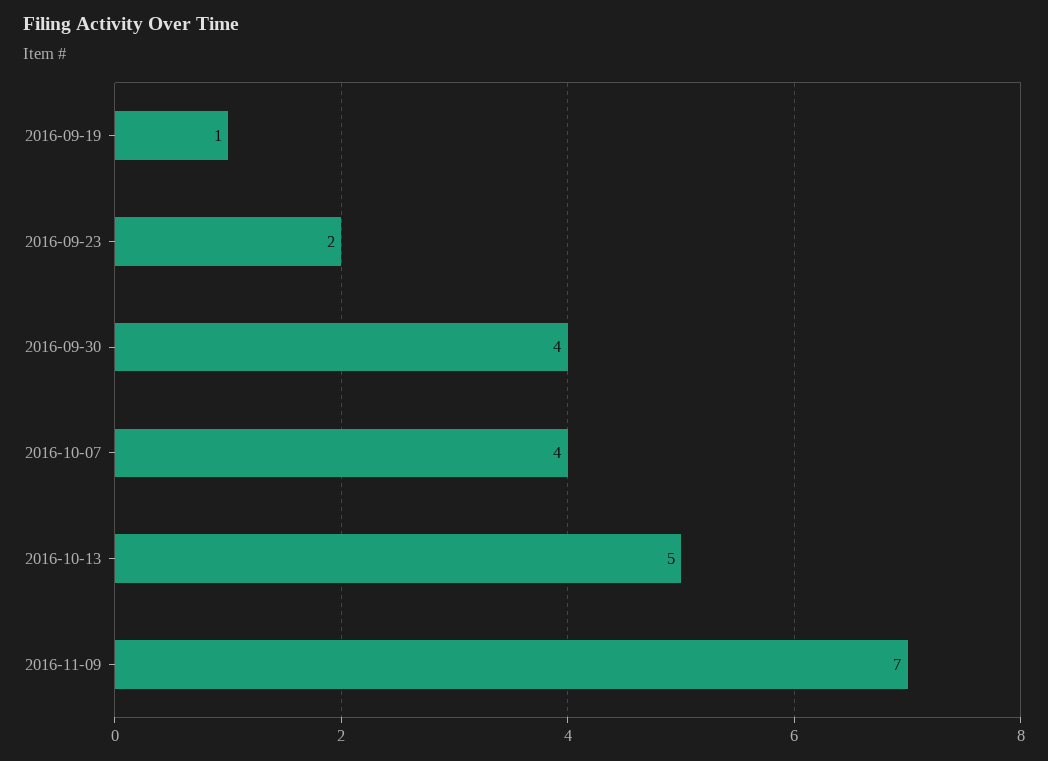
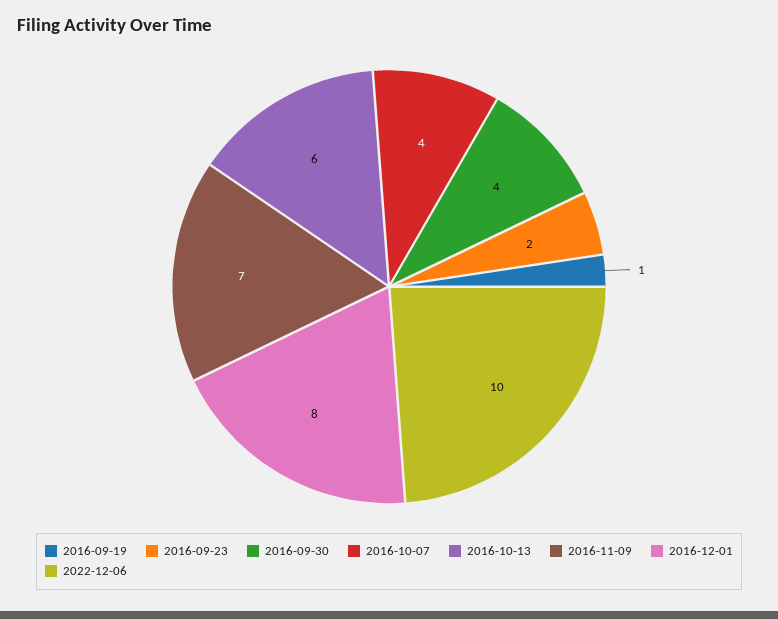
2016-10-13: 5 -> 6
2016-12-01: none -> 8
2022-12-06: none -> 10

